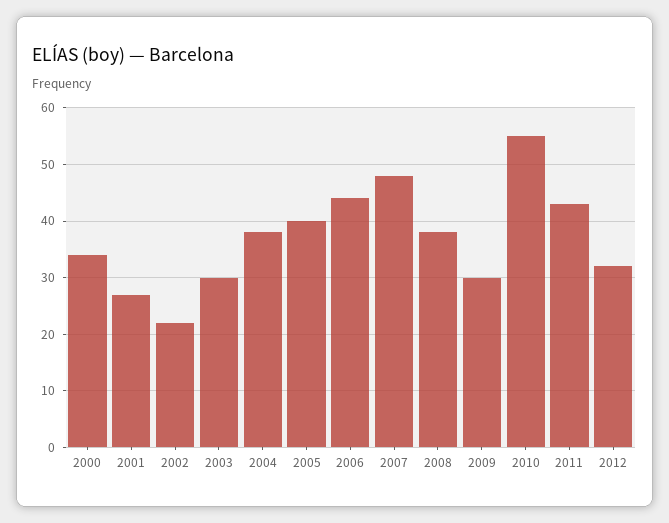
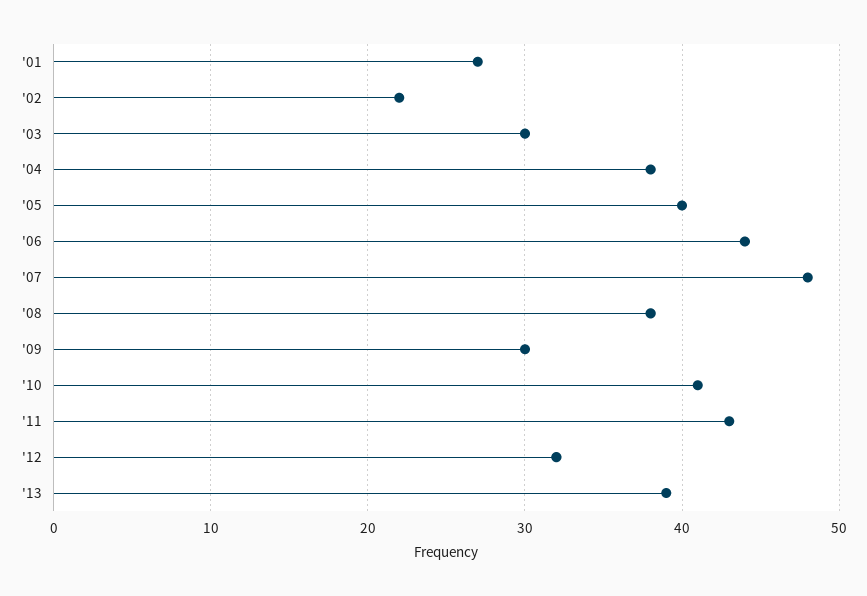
2000: 35 -> none
2010: 55 -> 41
'13: none -> 39

